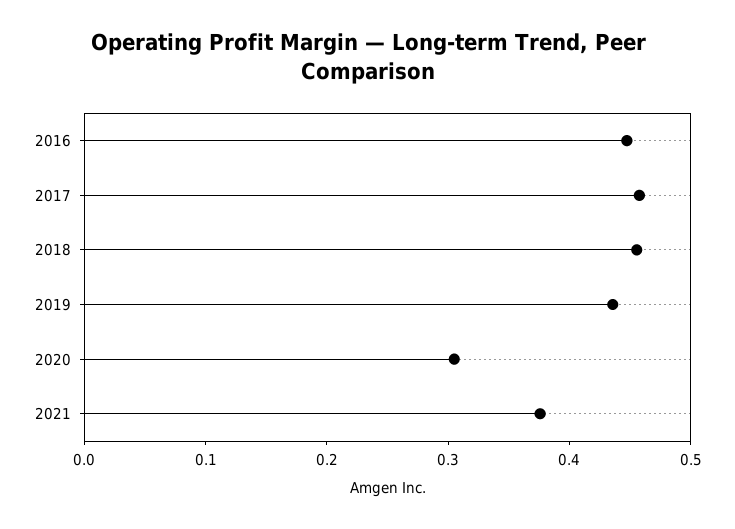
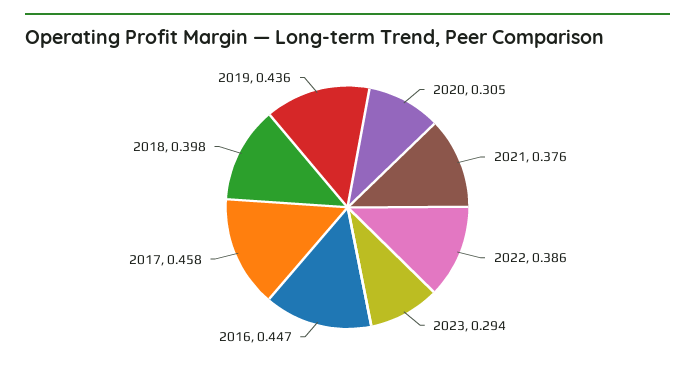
2018: 0.46 -> 0.398
2022: none -> 0.386
2023: none -> 0.294

